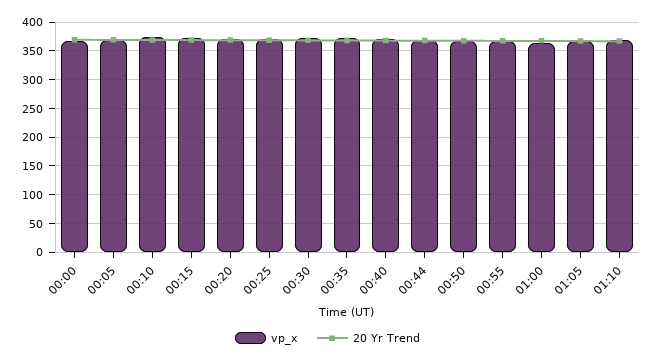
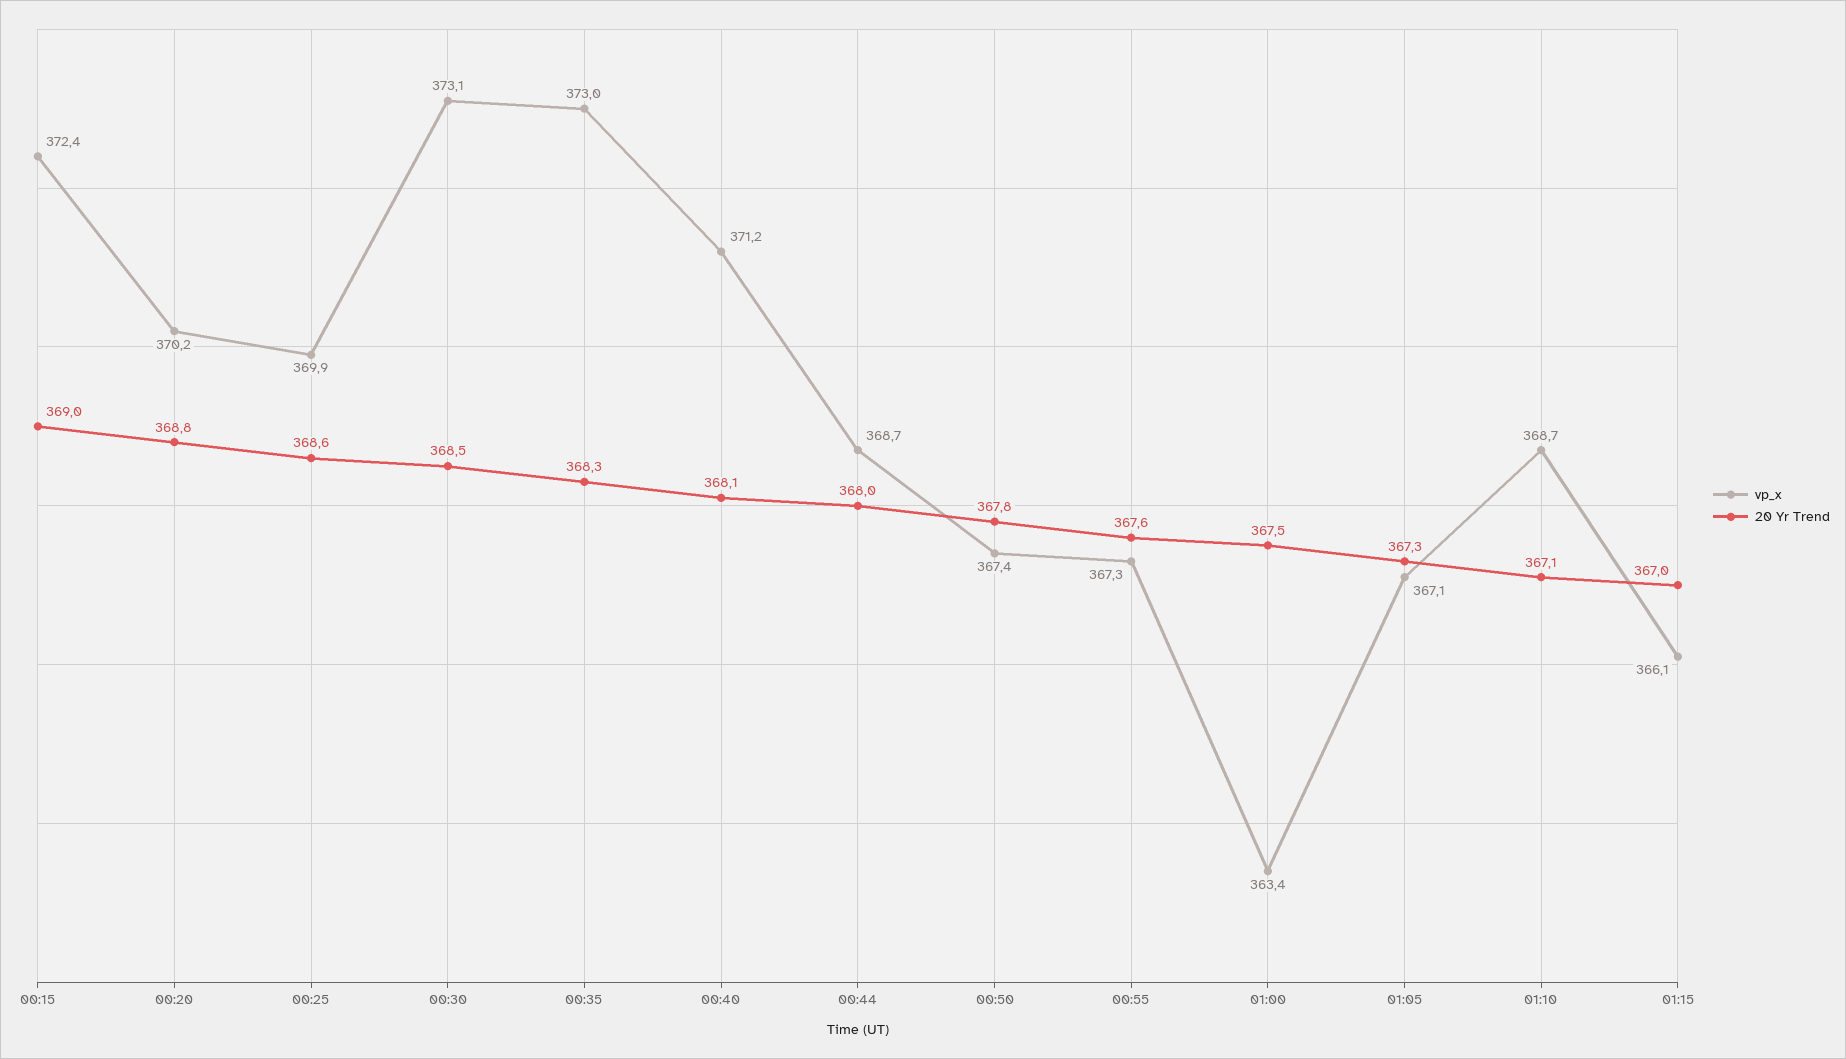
vp_x, 00:00: 375 -> none
20 Yr Trend, 00:00: 375 -> none
vp_x, 00:05: 375 -> none
20 Yr Trend, 00:05: 375 -> none
vp_x, 00:10: 375 -> none
20 Yr Trend, 00:10: 375 -> none
vp_x, 01:15: none -> 366.1
20 Yr Trend, 01:15: none -> 367

